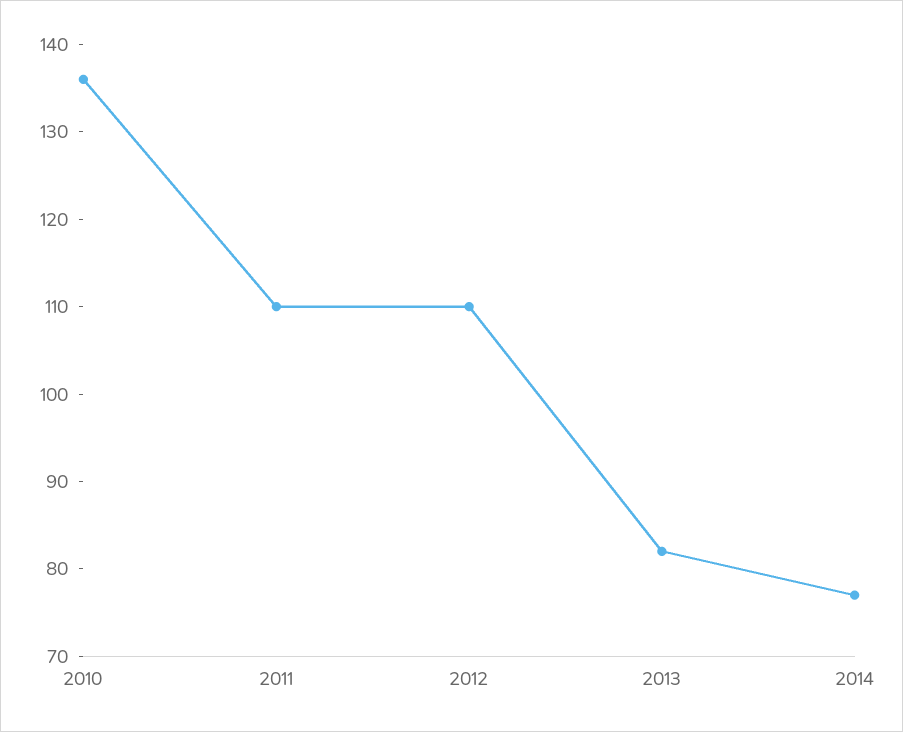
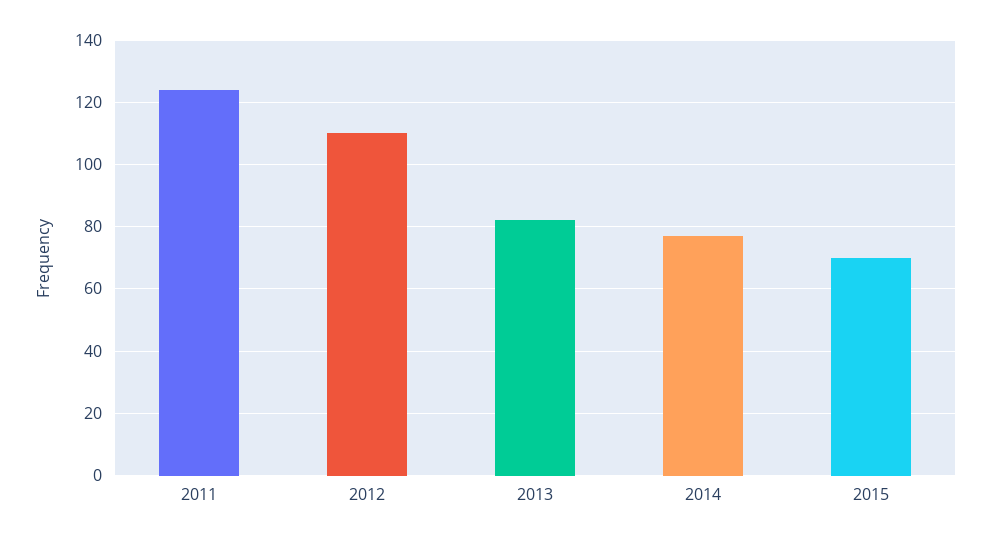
2010: 136 -> none
2011: 110 -> 125
2015: none -> 70

